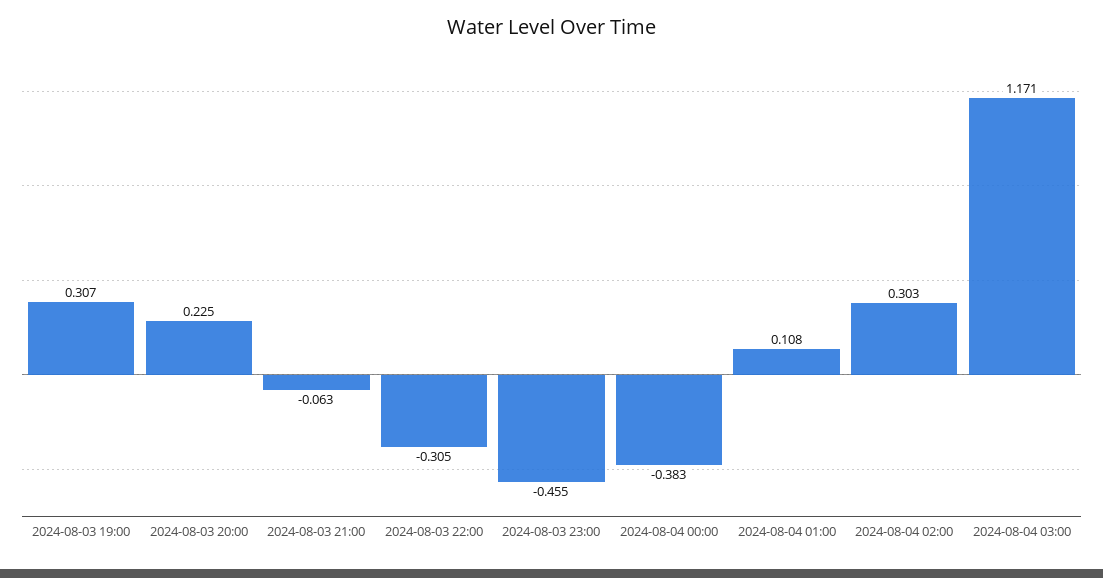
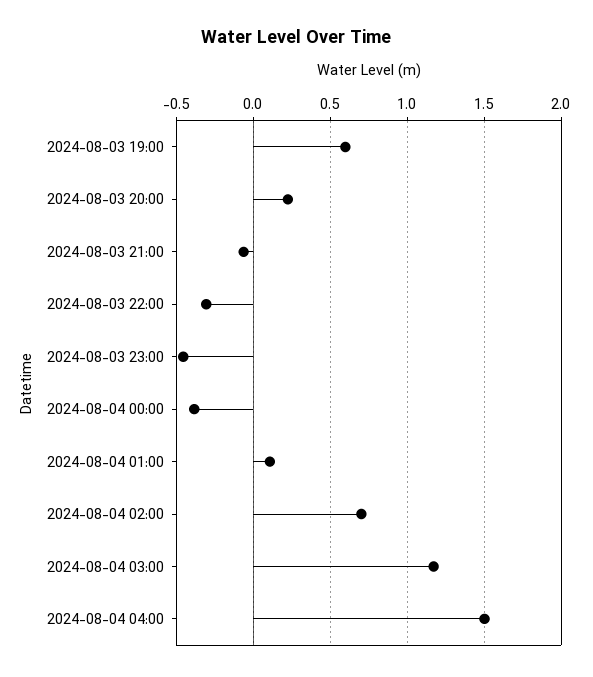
2024-08-03 19:00: 0.307 -> 0.6
2024-08-04 02:00: 0.303 -> 0.7
2024-08-04 04:00: none -> 1.5

